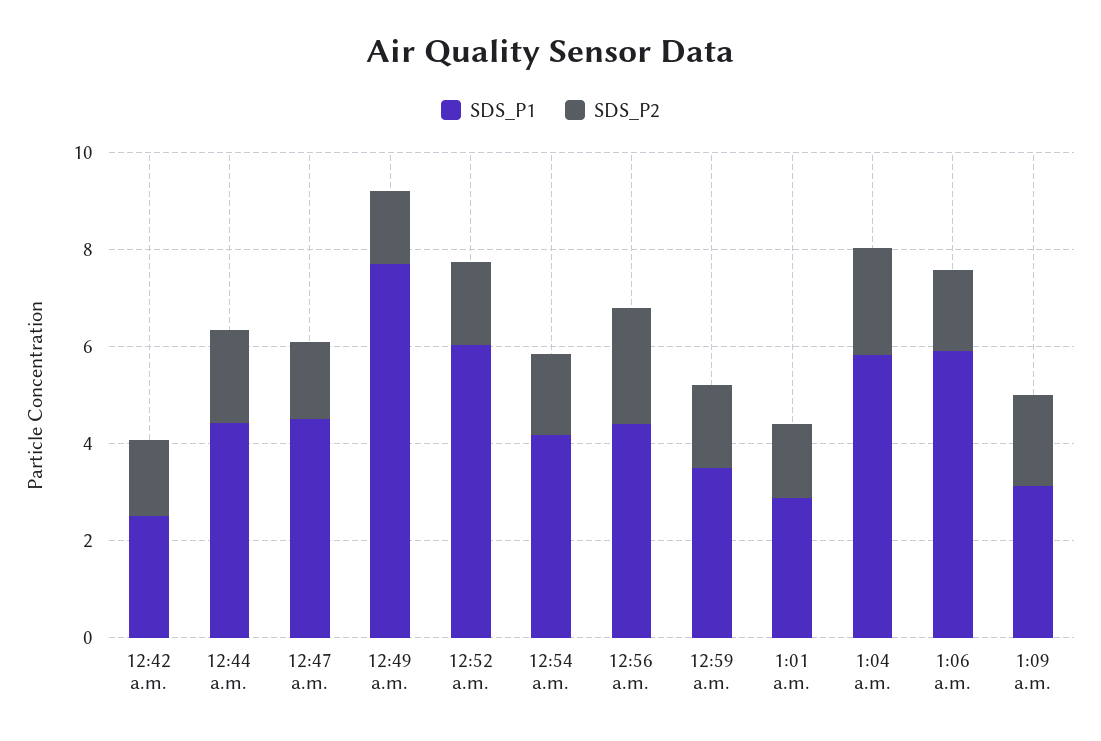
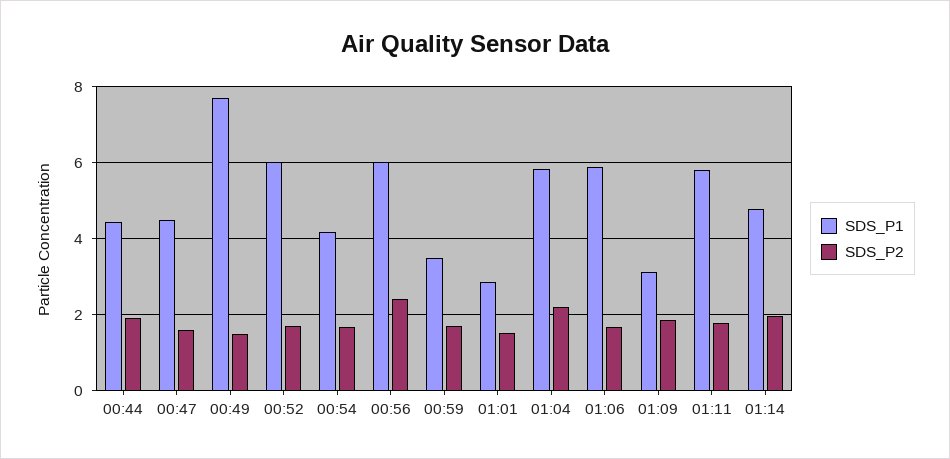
SDS_P1, 12:42 a.m.: 2.5 -> none
SDS_P2, 12:42 a.m.: 1.5 -> none
SDS_P1, 12:56 a.m.: 4.5 -> 6
SDS_P1, 01:11: none -> 5.8
SDS_P2, 01:11: none -> 1.8
SDS_P1, 01:14: none -> 4.8
SDS_P2, 01:14: none -> 2

